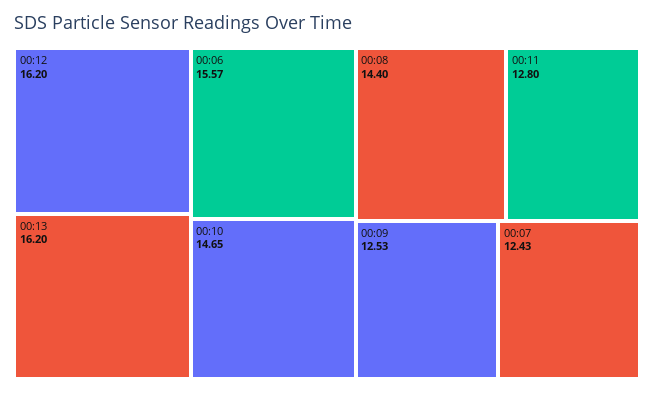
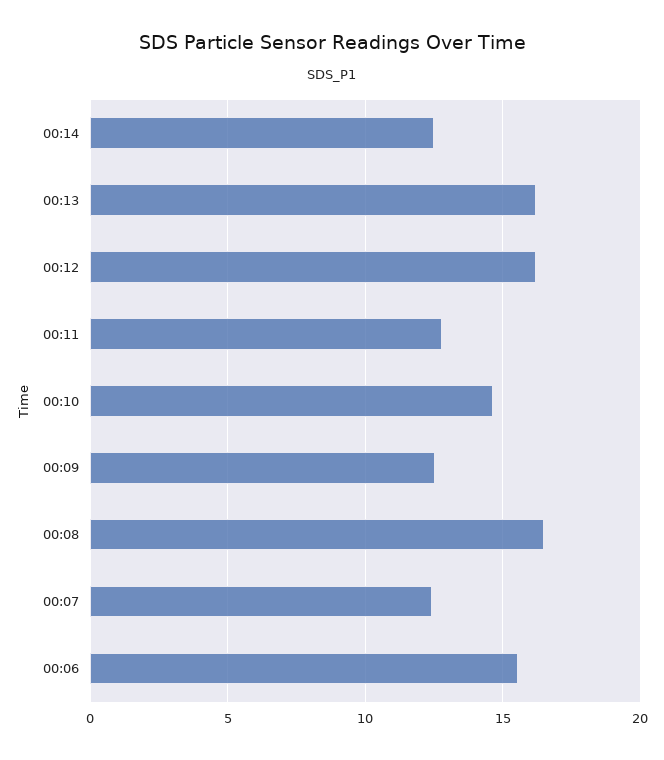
00:08: 14.4 -> 16.5
00:14: none -> 12.5

